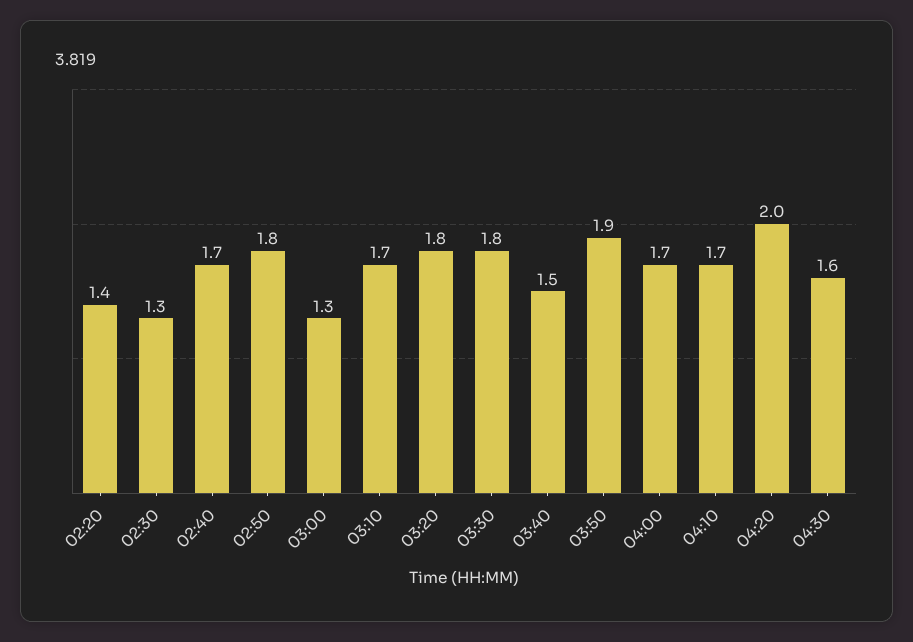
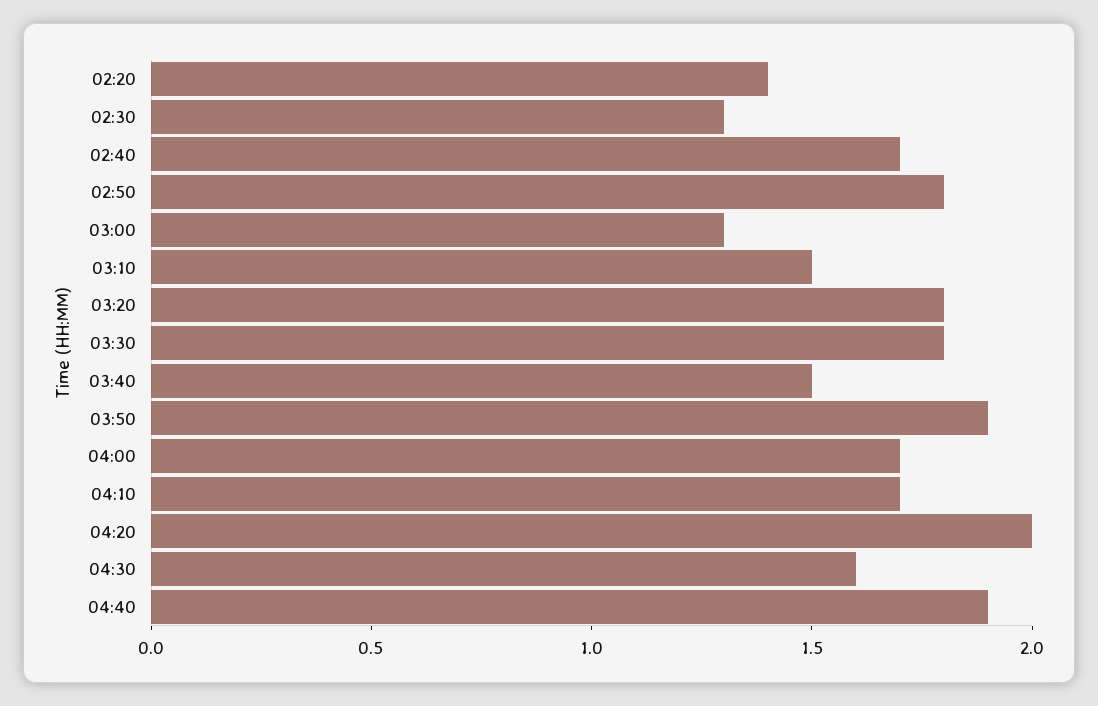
03:10: 1.7 -> 1.5
04:40: none -> 1.9

